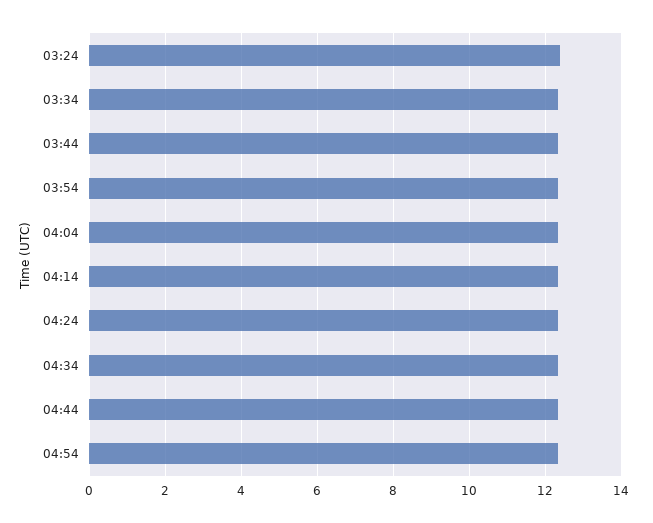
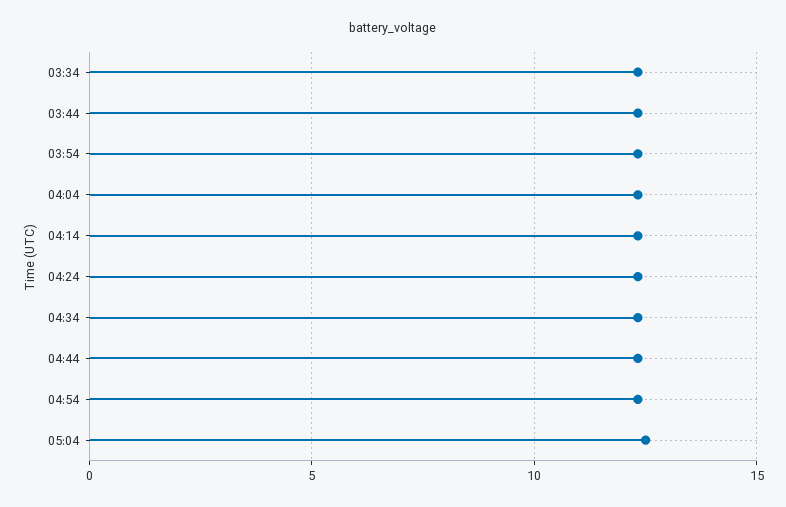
03:24: 12.4 -> none
05:04: none -> 12.5

